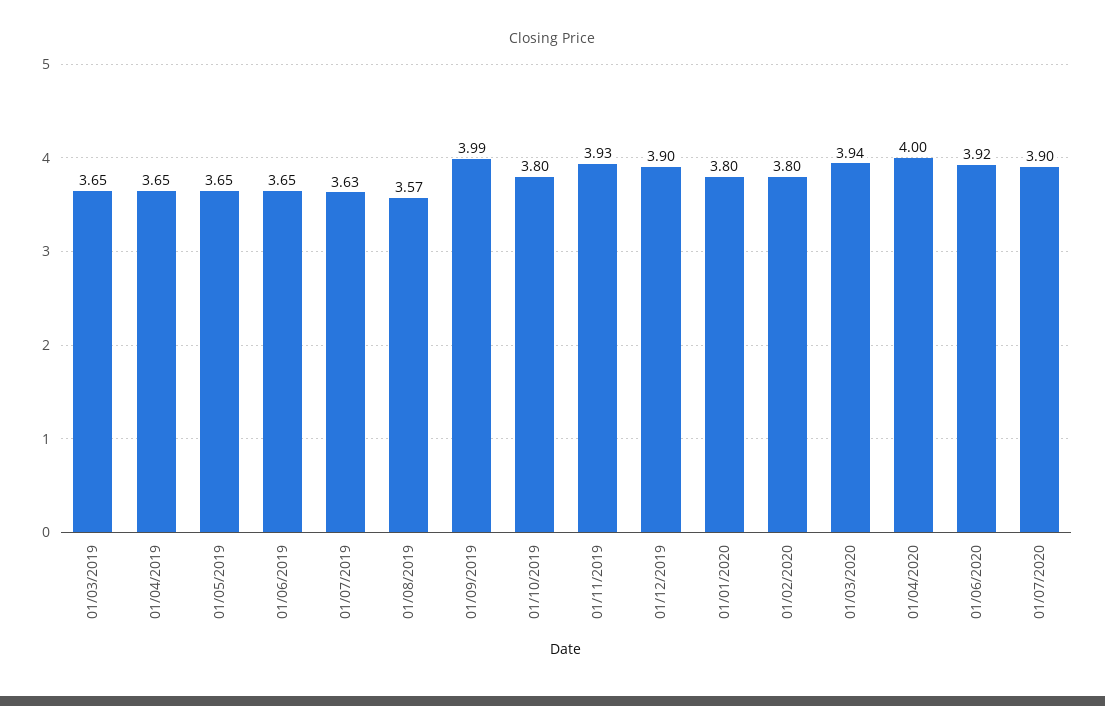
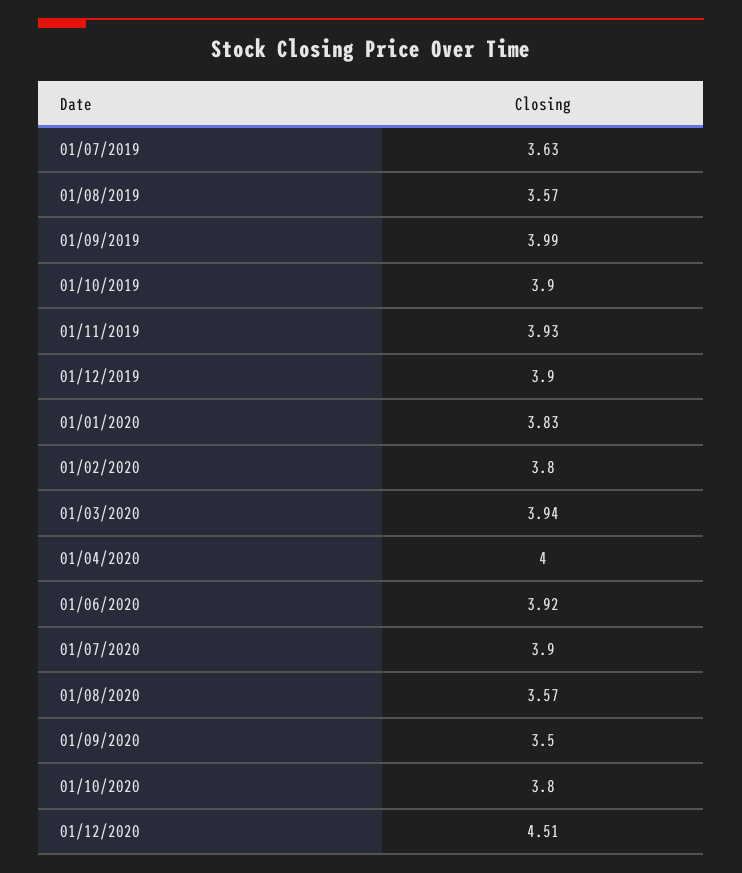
01/03/2019: 3.65 -> none
01/04/2019: 3.65 -> none
01/05/2019: 3.65 -> none
01/06/2019: 3.65 -> none
01/10/2019: 3.8 -> 3.9
01/01/2020: 3.8 -> 3.83
01/08/2020: none -> 3.57
01/09/2020: none -> 3.5
01/10/2020: none -> 3.8
01/12/2020: none -> 4.51

